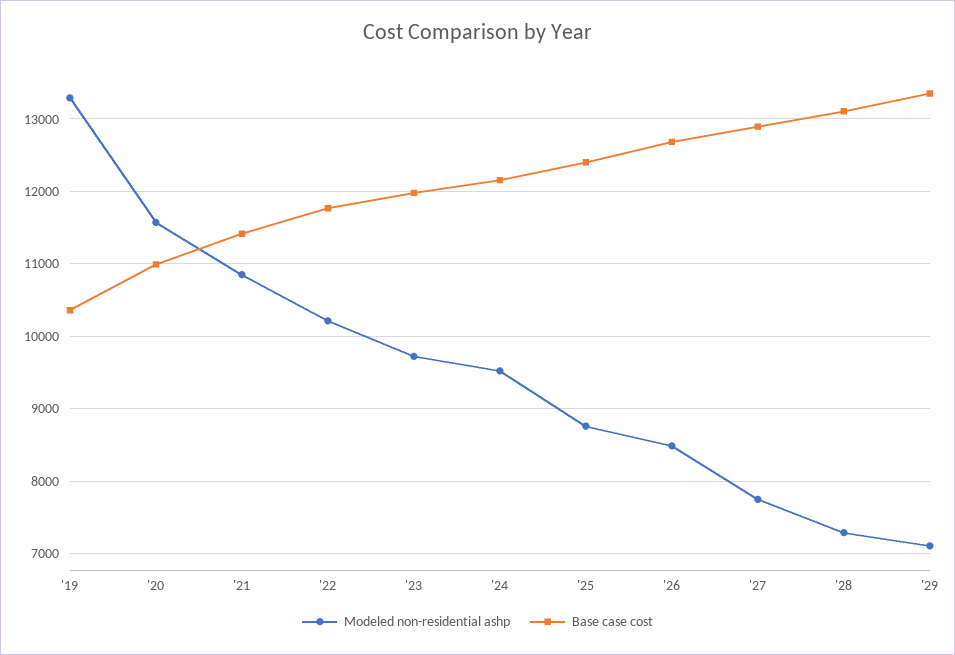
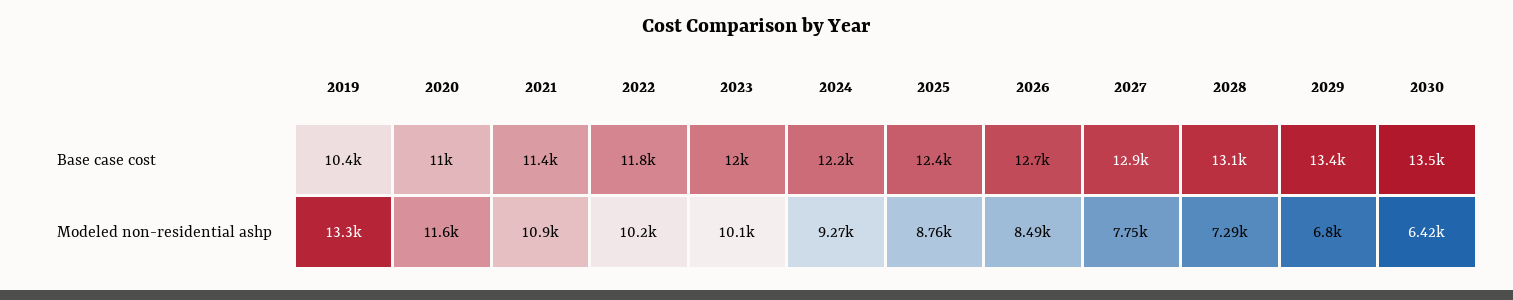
Modeled non-residential ashp, '23: 9700 -> 10100
Modeled non-residential ashp, '24: 9500 -> 9270
Modeled non-residential ashp, '29: 7100 -> 6800
Base case cost, 2030: none -> 13500
Modeled non-residential ashp, 2030: none -> 6420

